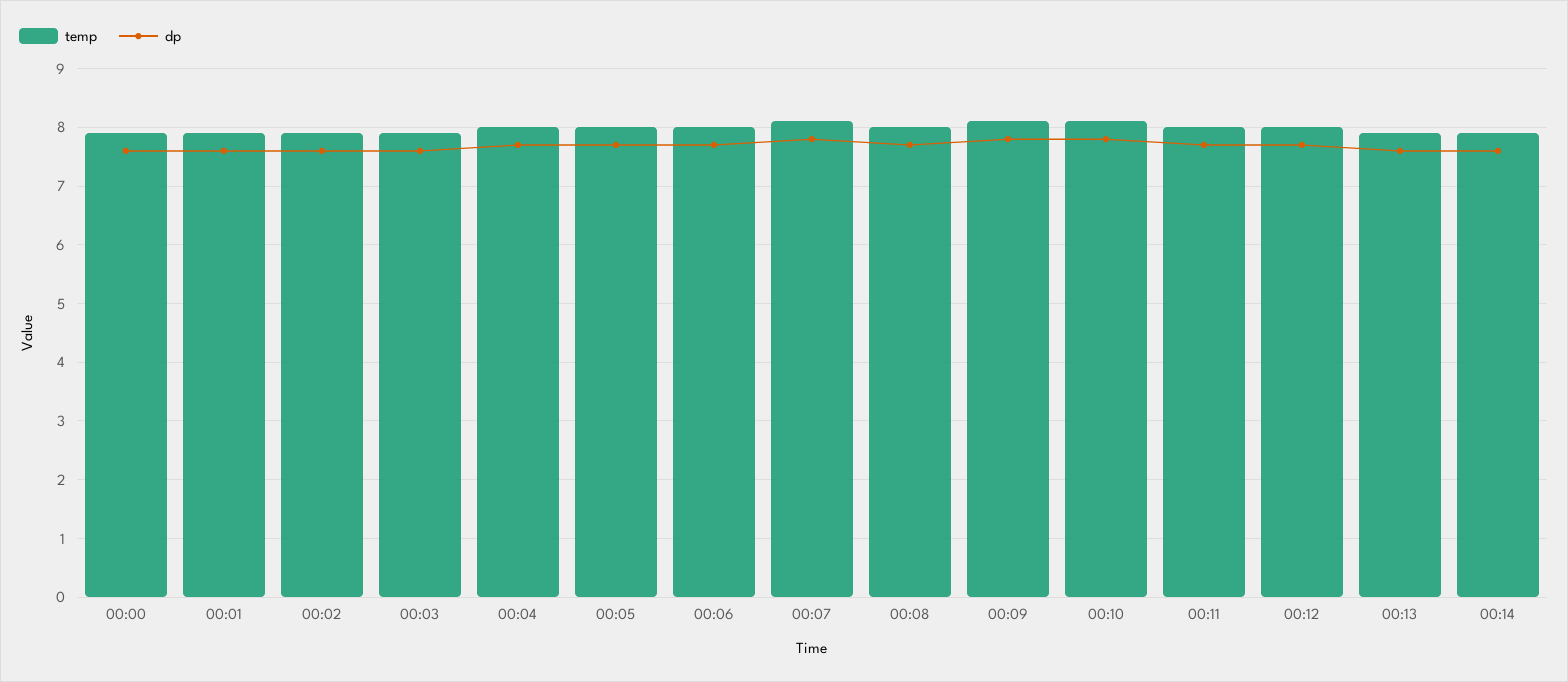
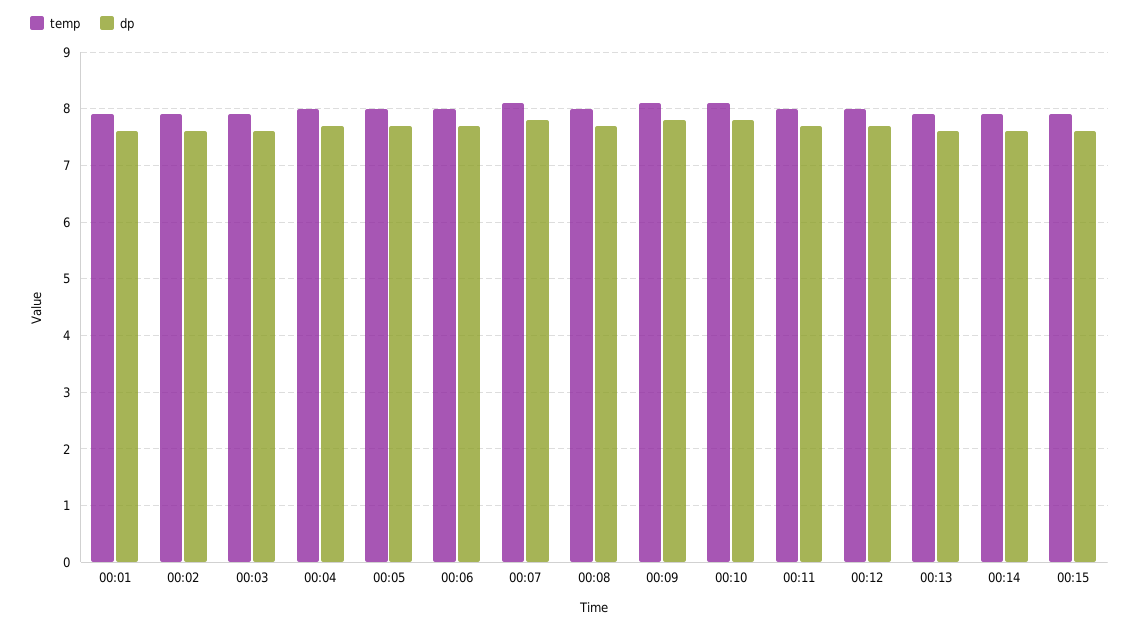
temp, 00:00: 8 -> none
dp, 00:00: 7.5 -> none
temp, 00:15: none -> 8
dp, 00:15: none -> 7.5

